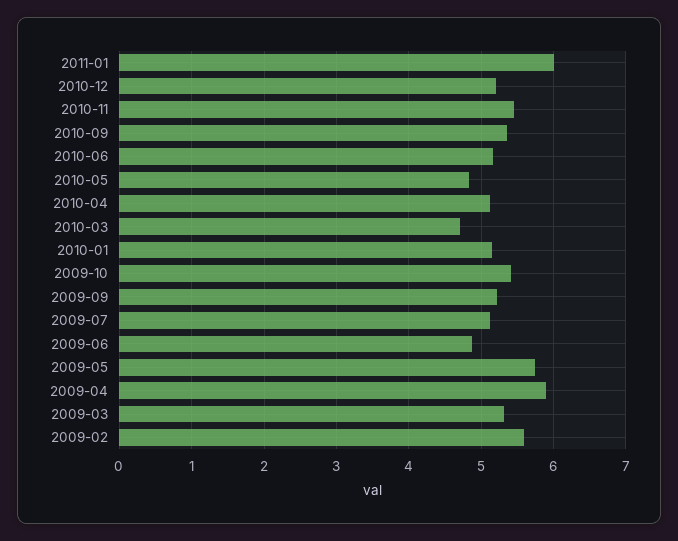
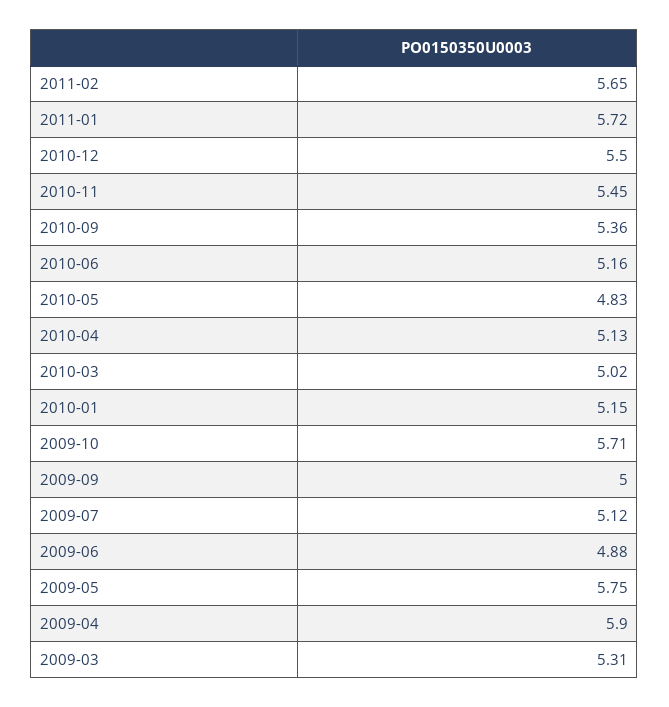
2011-01: 6 -> 5.72
2010-12: 5.2 -> 5.5
2010-03: 4.7 -> 5.02
2009-10: 5.4 -> 5.71
2009-09: 5.2 -> 5
2009-02: 5.6 -> none
2011-02: none -> 5.65

